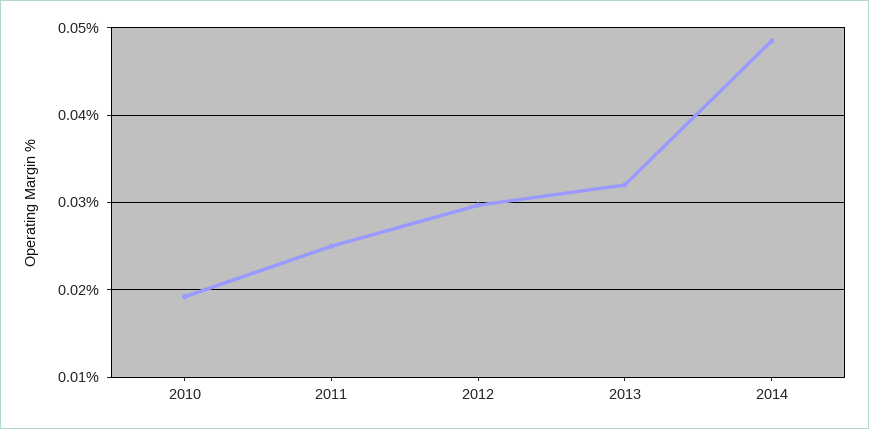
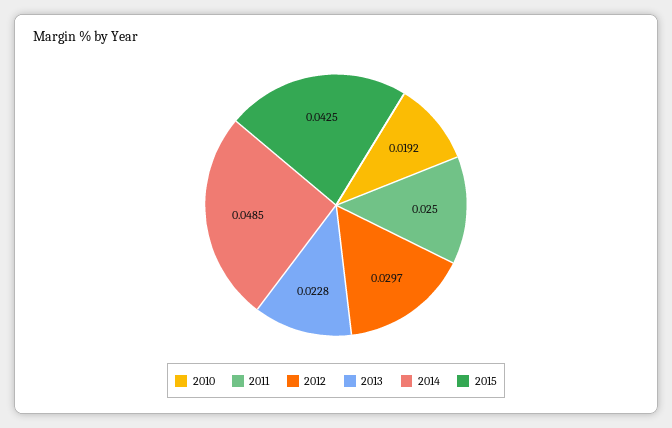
2013: 0.032 -> 0.0228
2015: none -> 0.0425

